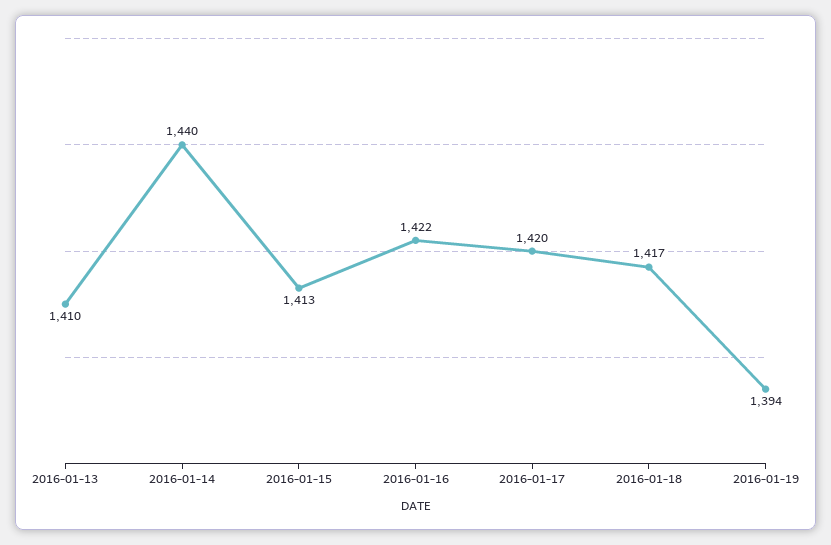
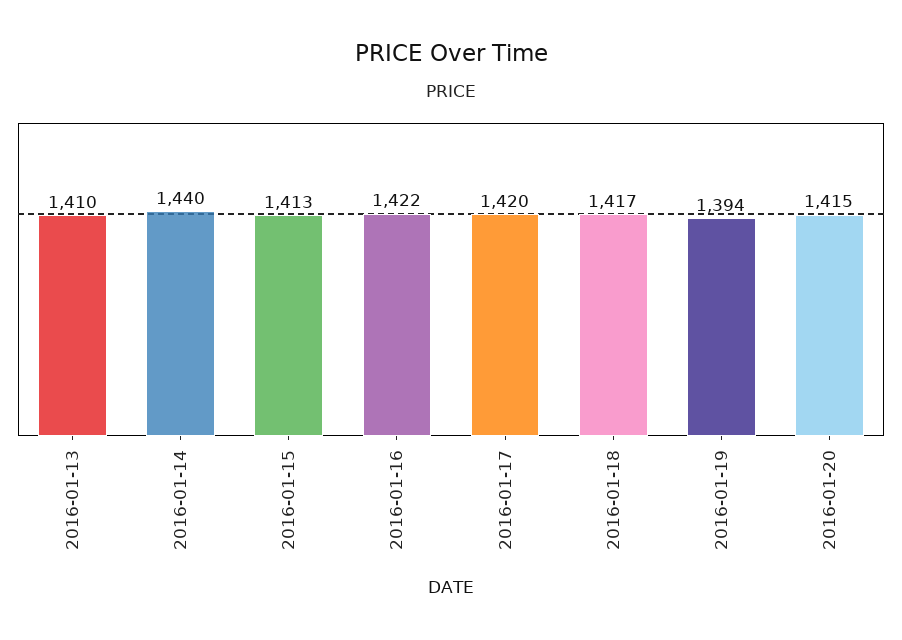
2016-01-20: none -> 1415

